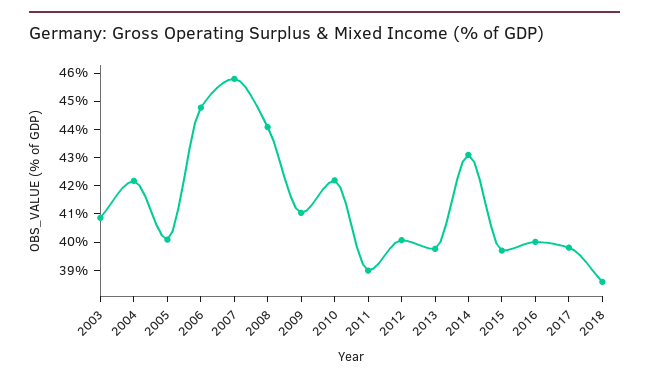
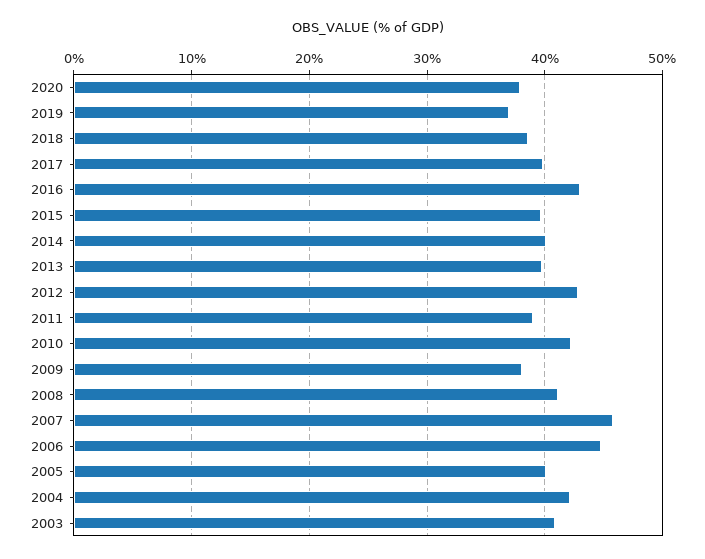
2008: 44 -> 41
2009: 41 -> 38
2012: 40 -> 43
2014: 43 -> 40
2016: 40 -> 43
2020: none -> 38
2019: none -> 37

